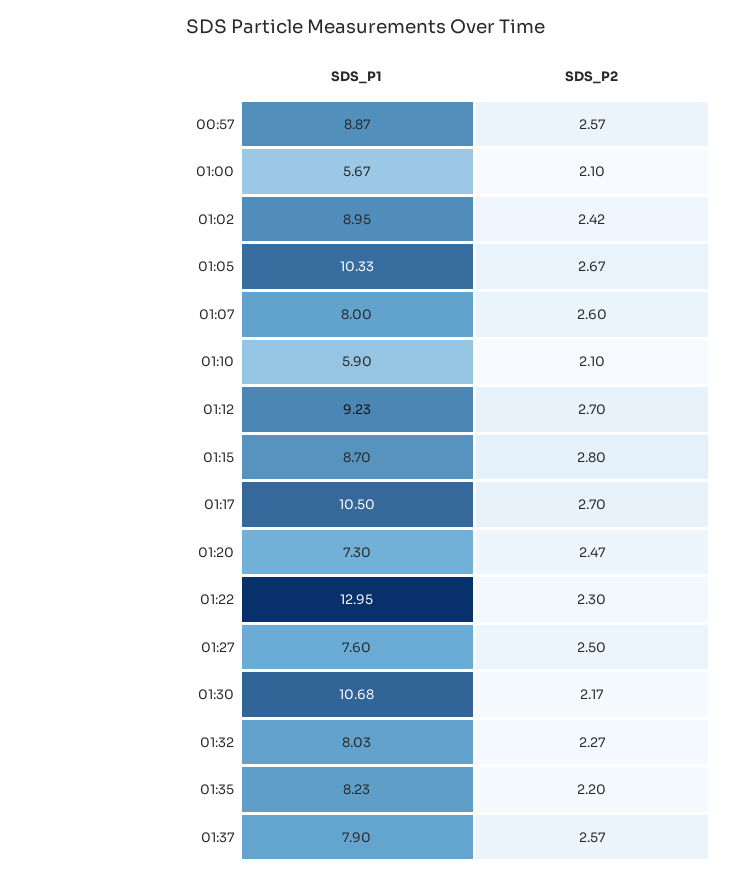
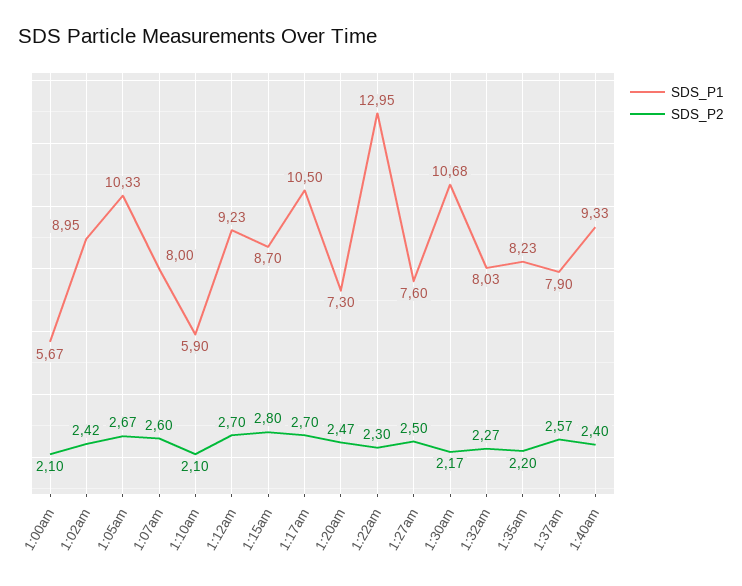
SDS_P1, 00:57: 8.87 -> none
SDS_P2, 00:57: 2.57 -> none
SDS_P1, 1:40am: none -> 9.33
SDS_P2, 1:40am: none -> 2.4

